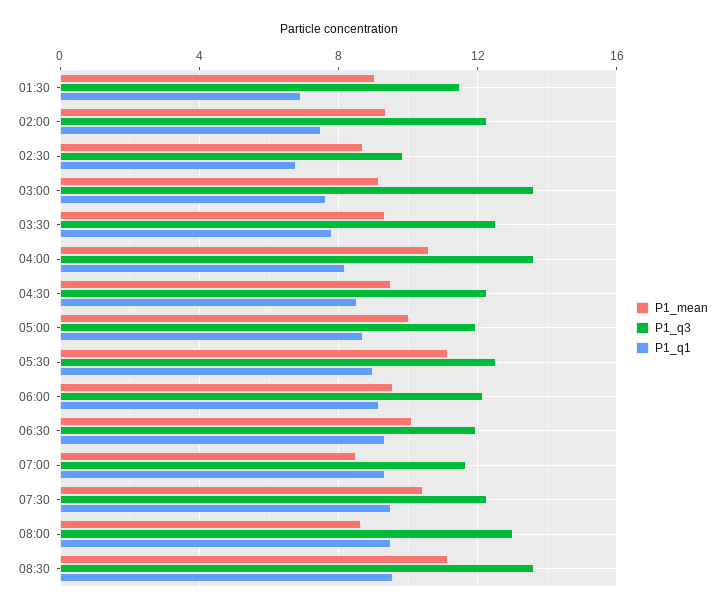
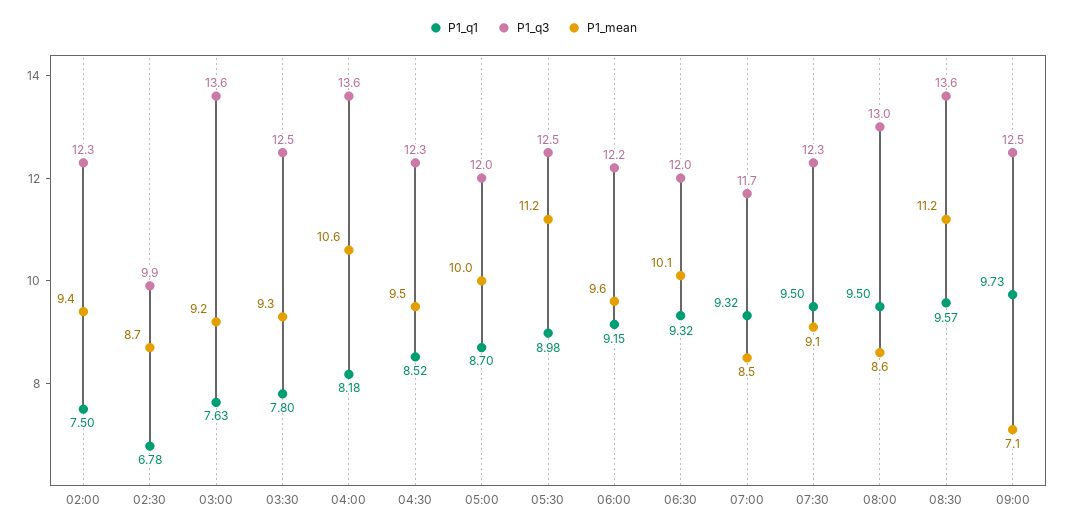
P1_mean, 01:30: 9 -> none
P1_q3, 01:30: 11.5 -> none
P1_q1, 01:30: 7 -> none
P1_mean, 07:30: 10.5 -> 9.1
P1_q1, 09:00: none -> 9.73
P1_q3, 09:00: none -> 12.5
P1_mean, 09:00: none -> 7.1

